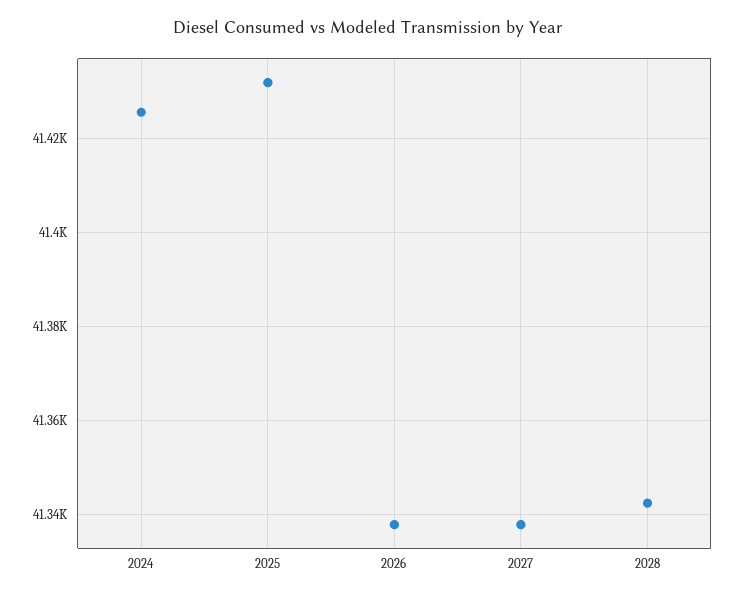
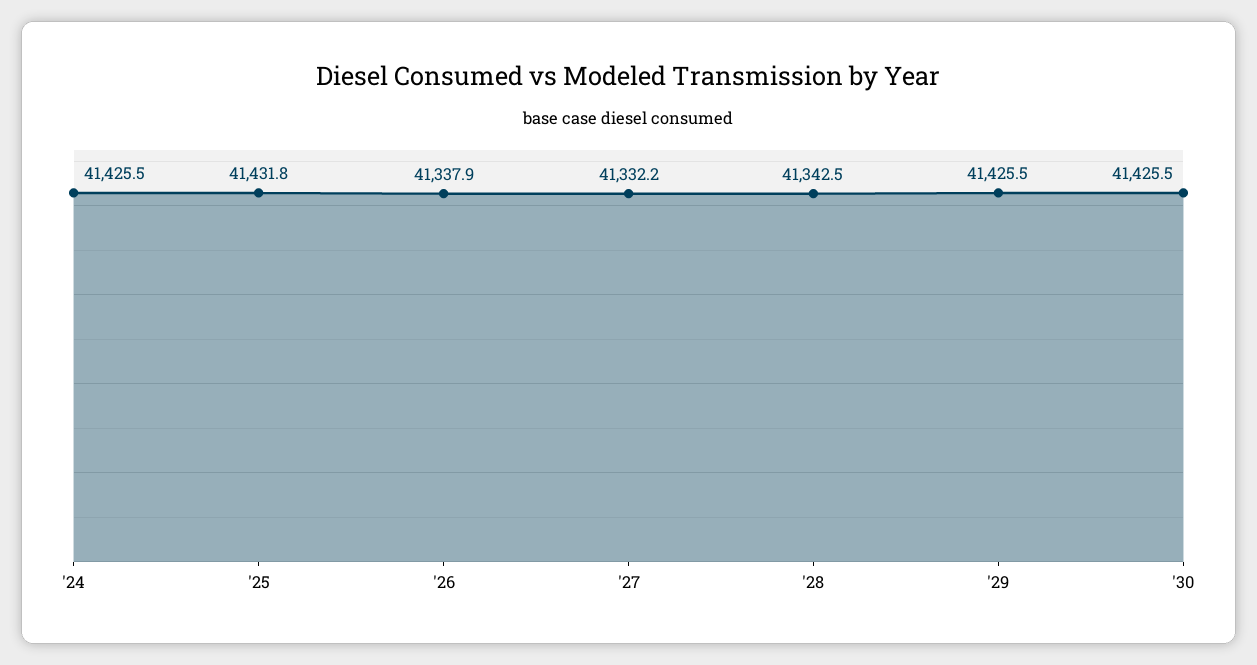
2027: 41338 -> 41332.2
'29: none -> 41425.5
'30: none -> 41425.5

